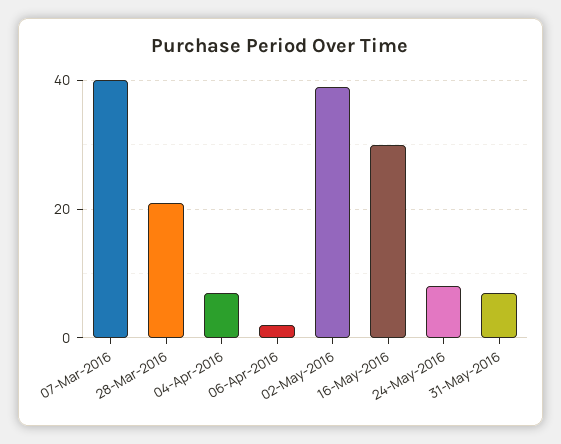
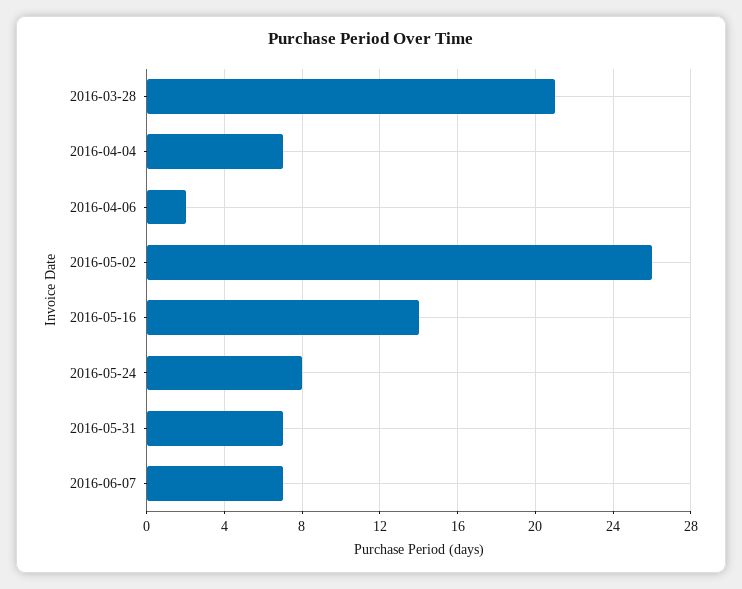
07-Mar-2016: 40 -> none
02-May-2016: 40 -> 26
16-May-2016: 30 -> 14
2016-06-07: none -> 7

